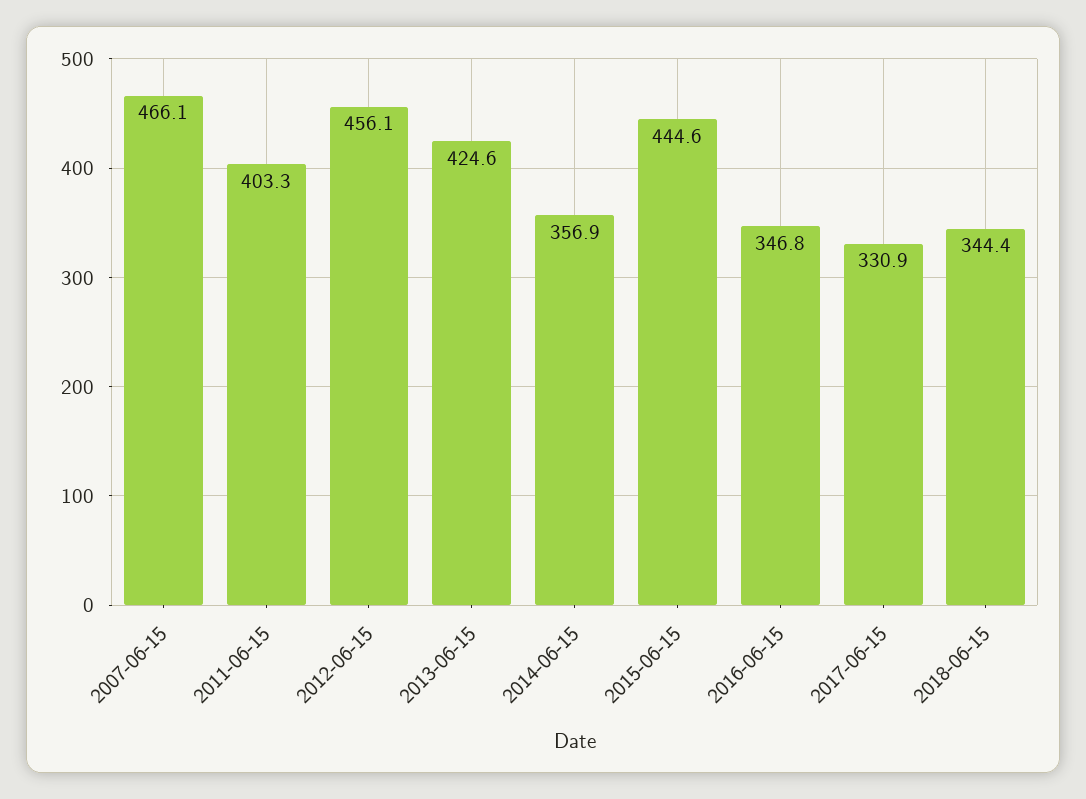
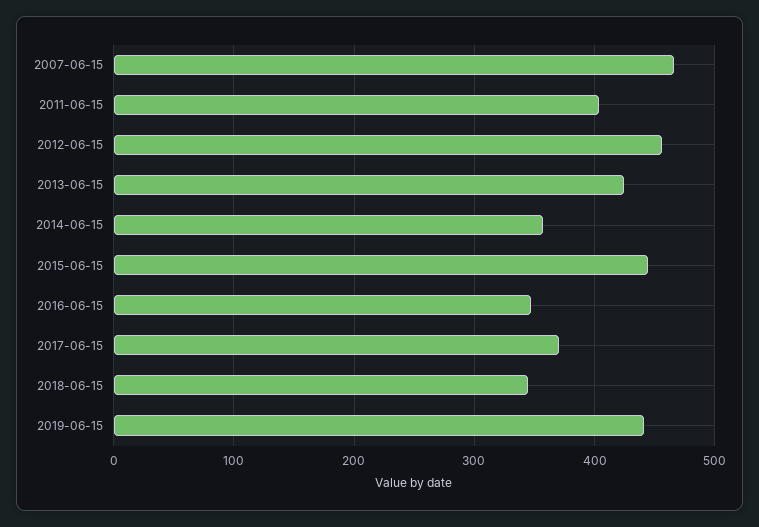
2017-06-15: 330.9 -> 370
2019-06-15: none -> 440

